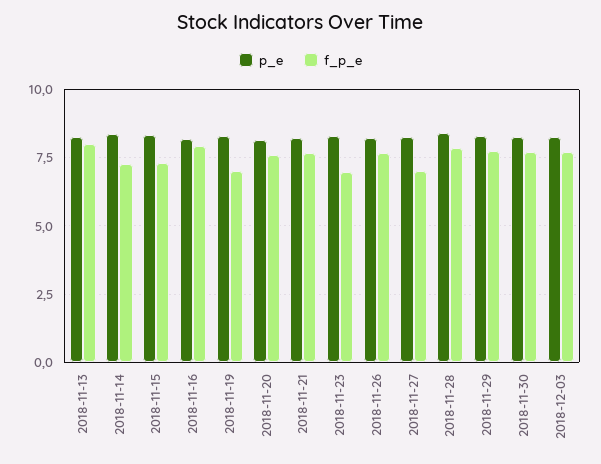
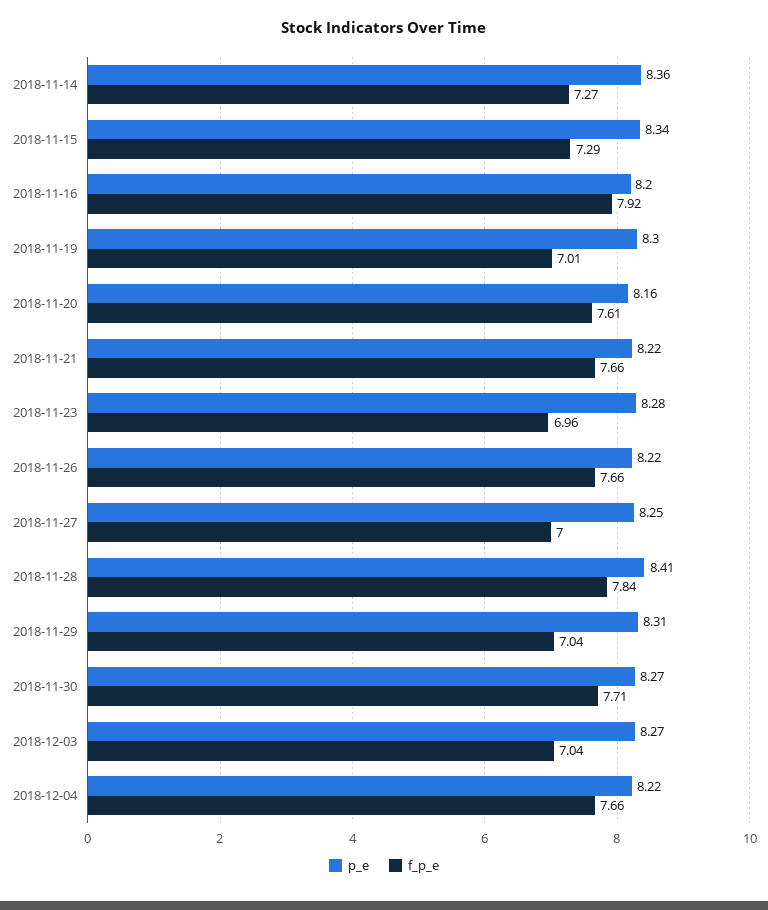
p_e, 2018-11-13: 8.25 -> none
f_p_e, 2018-11-13: 8 -> none
f_p_e, 2018-11-29: 7.75 -> 7.04
f_p_e, 2018-12-03: 7.75 -> 7.04
p_e, 2018-12-04: none -> 8.22
f_p_e, 2018-12-04: none -> 7.66

